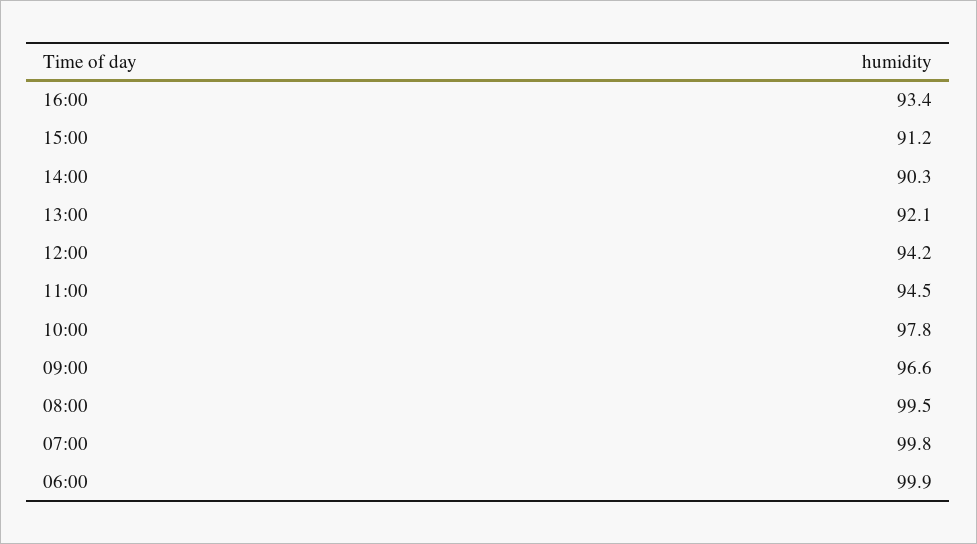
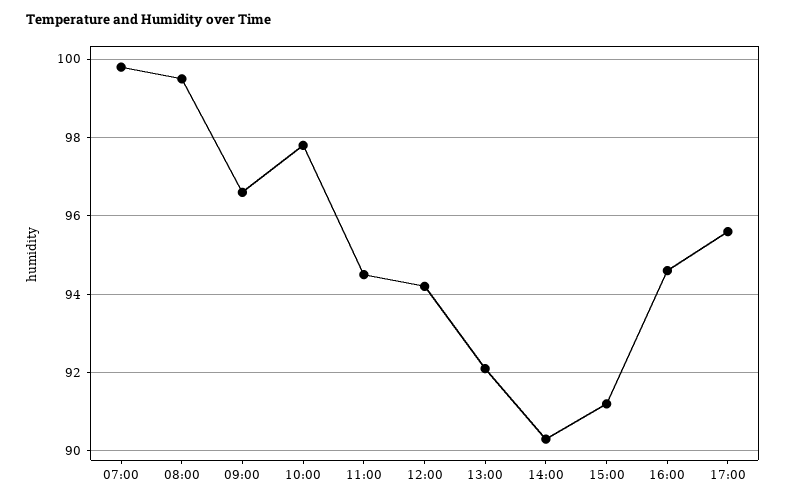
16:00: 93.4 -> 94.5
06:00: 99.9 -> none
17:00: none -> 95.5

